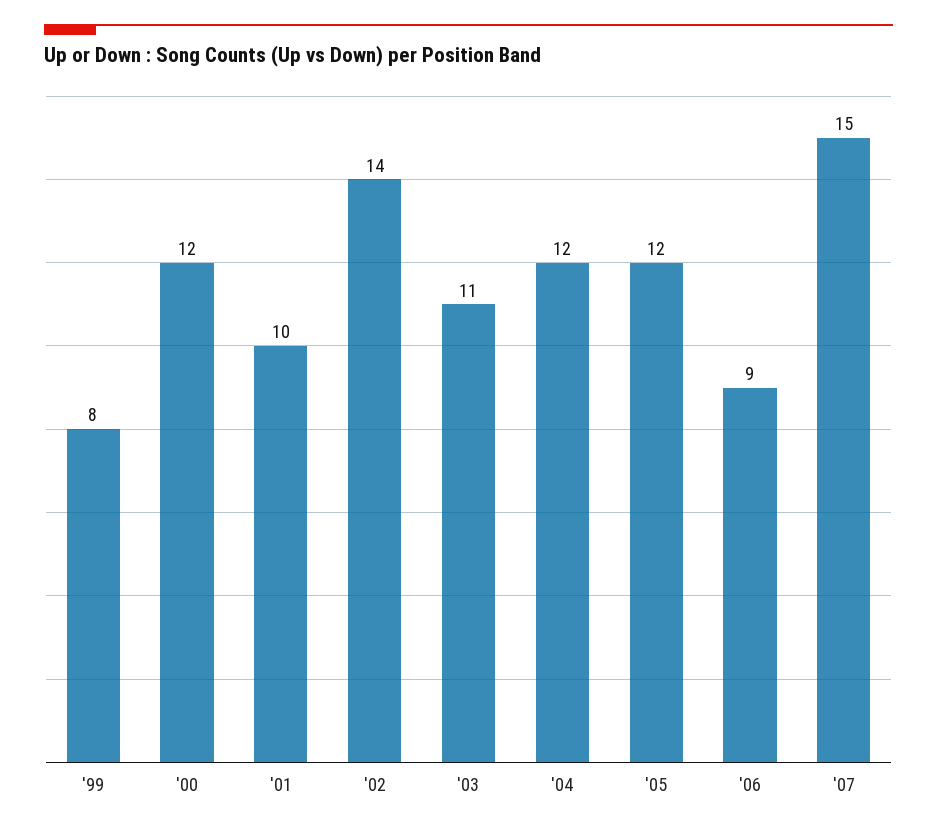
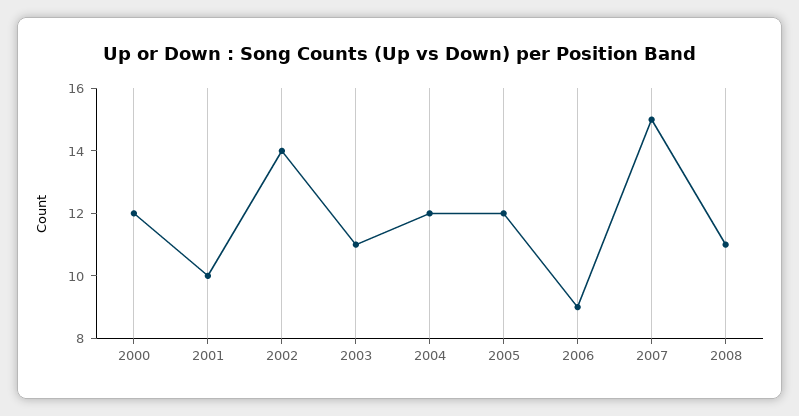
'99: 8 -> none
2008: none -> 11

